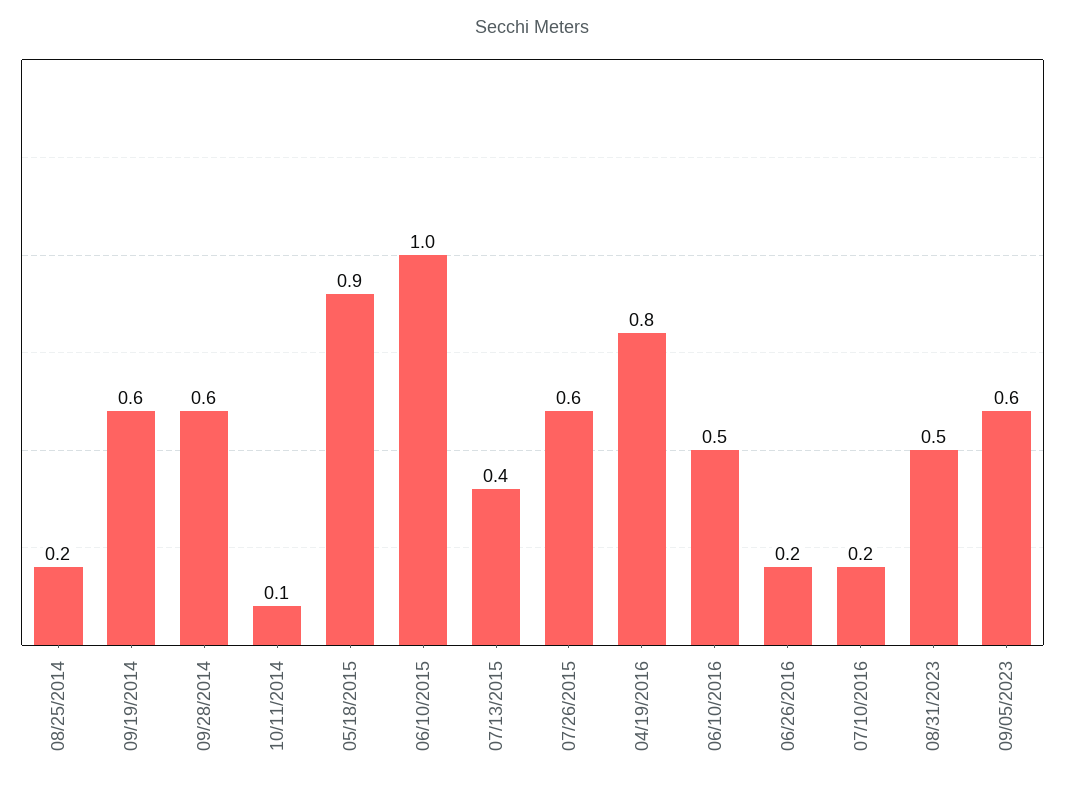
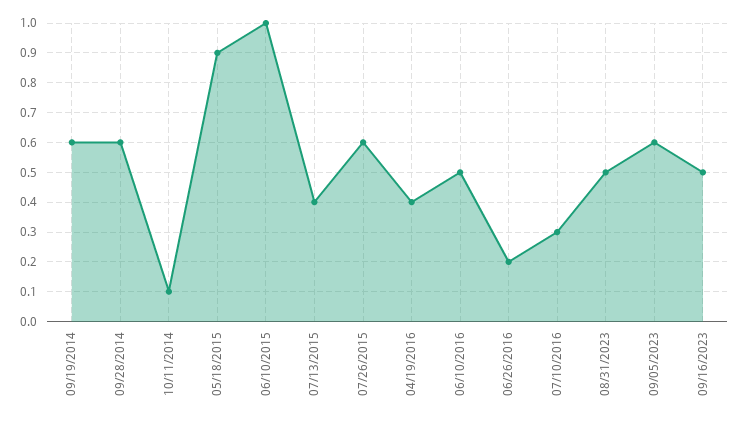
08/25/2014: 0.2 -> none
04/19/2016: 0.8 -> 0.4
07/10/2016: 0.2 -> 0.3
09/16/2023: none -> 0.5

